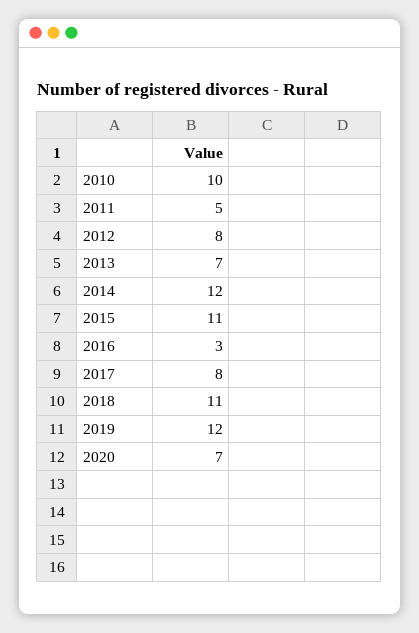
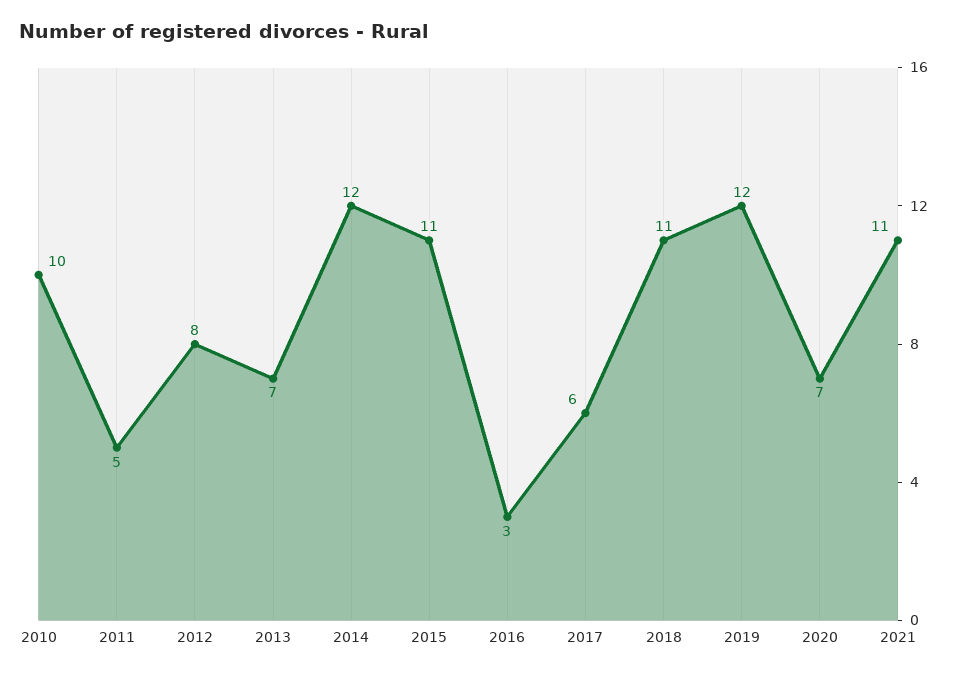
2017: 8 -> 6
2021: none -> 11

